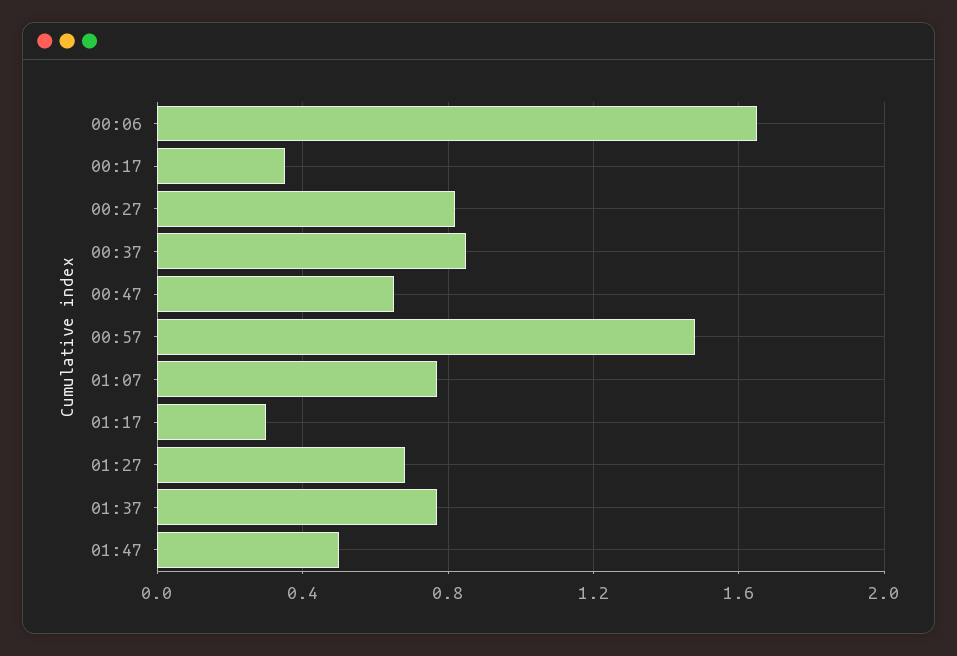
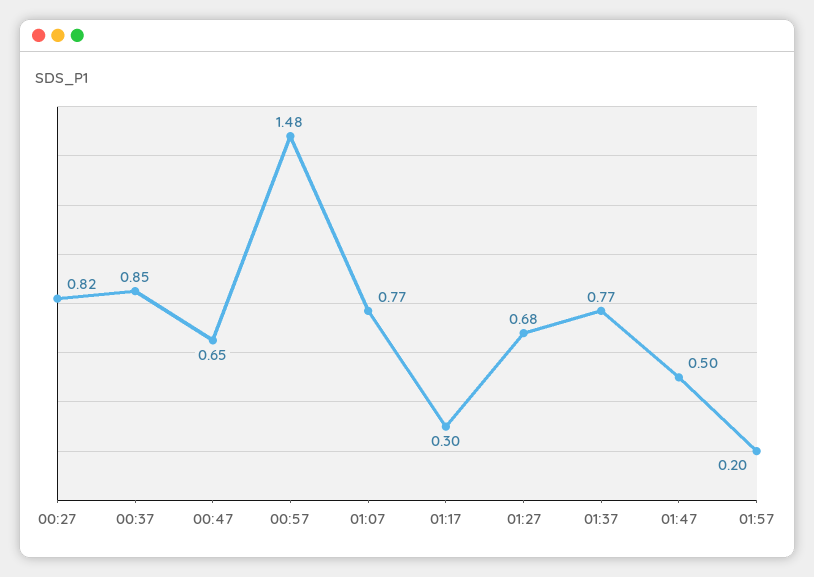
00:06: 1.65 -> none
00:17: 0.35 -> none
01:57: none -> 0.2

